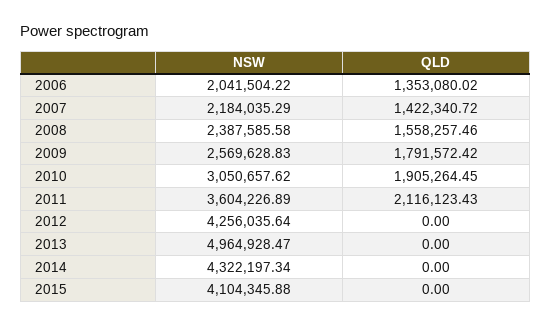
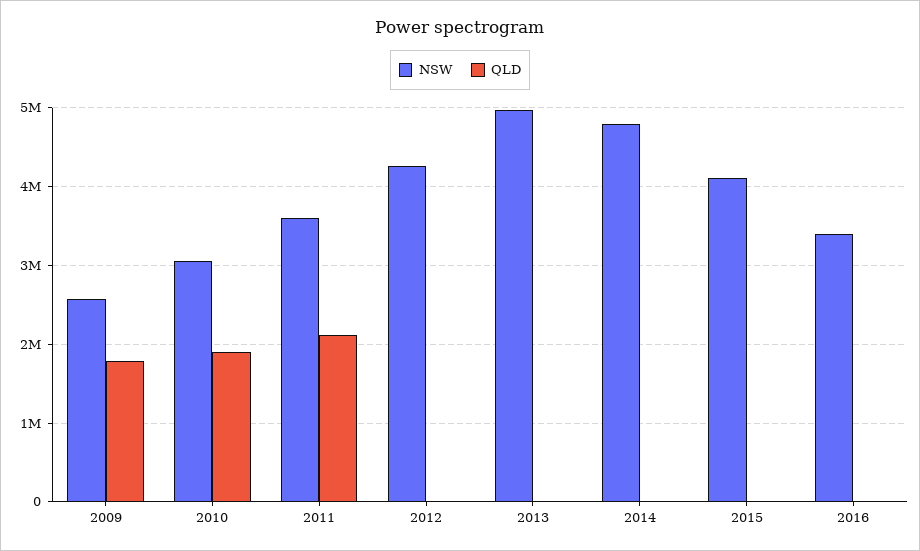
NSW, 2006: 2041504.22 -> none
QLD, 2006: 1353080.02 -> none
NSW, 2007: 2184035.29 -> none
QLD, 2007: 1422340.72 -> none
NSW, 2008: 2387585.58 -> none
QLD, 2008: 1558257.46 -> none
NSW, 2014: 4322197.34 -> 4800000
NSW, 2016: none -> 3400000
QLD, 2016: none -> 0

